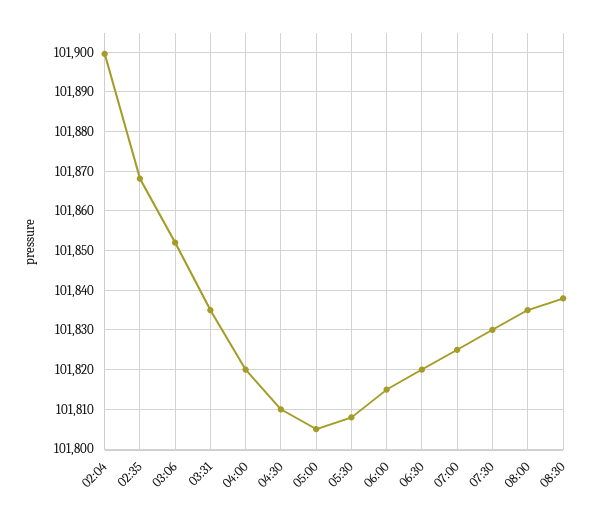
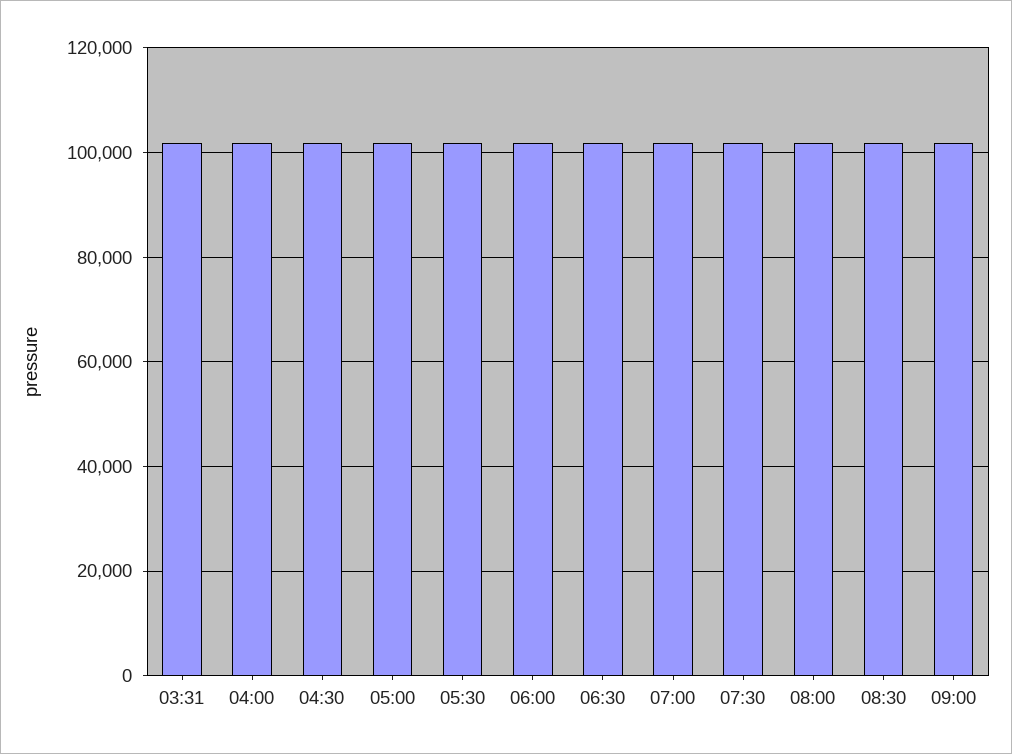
02:04: 101900 -> none
02:35: 101868 -> none
03:06: 101852 -> none
09:00: none -> 102000

